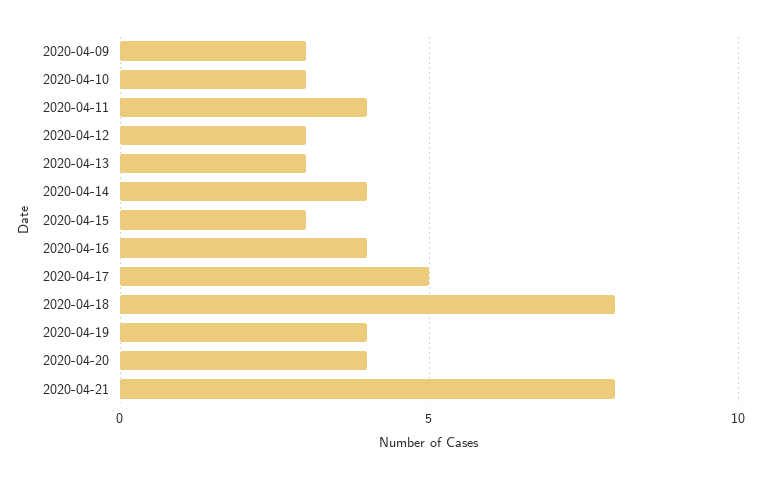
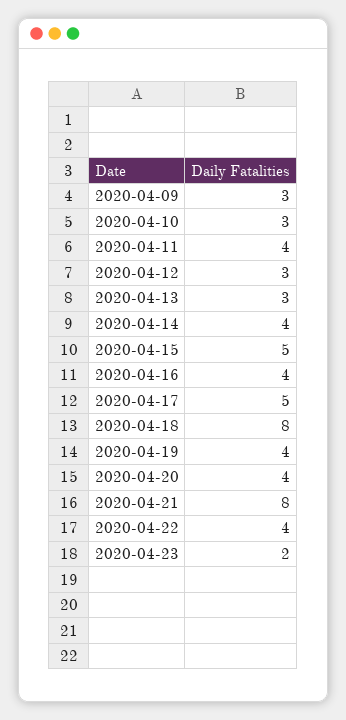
2020-04-15: 3 -> 5
2020-04-22: none -> 4
2020-04-23: none -> 2

